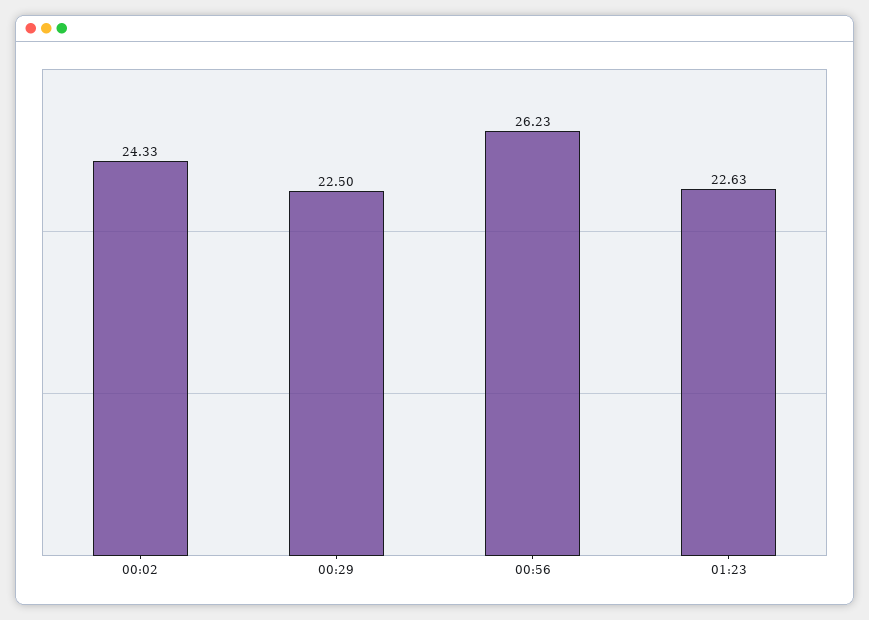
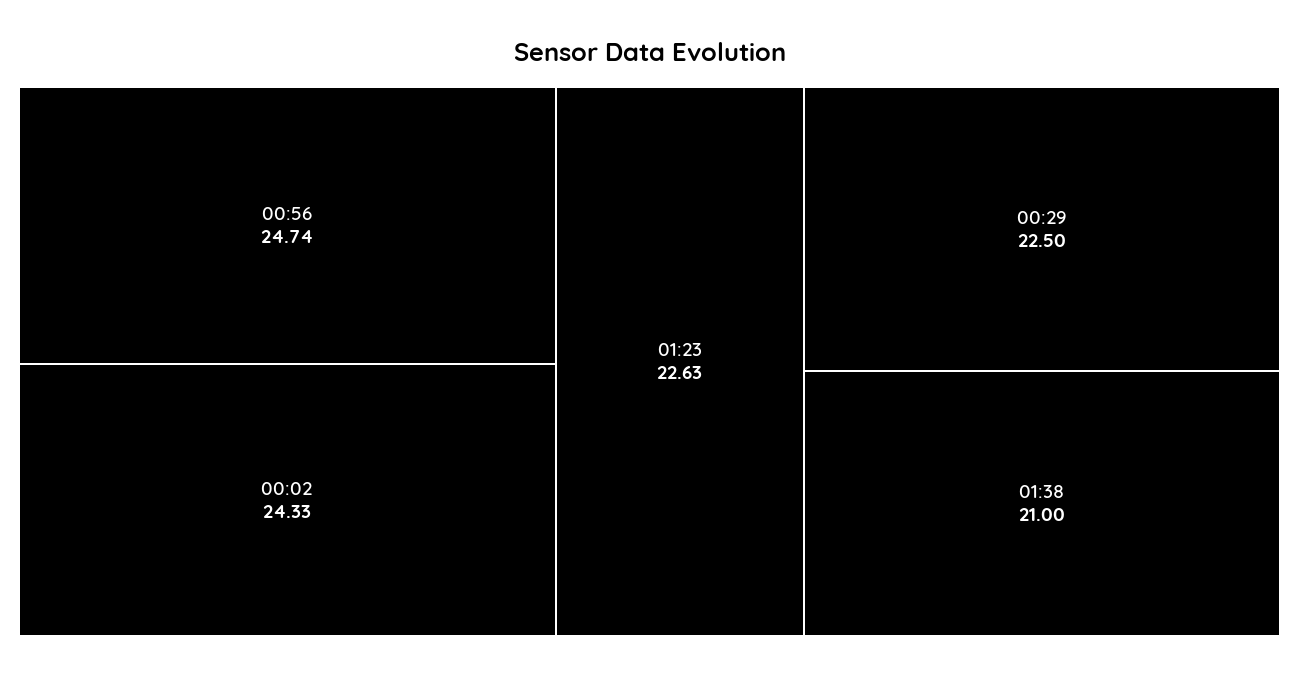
00:56: 26.23 -> 24.74
01:38: none -> 21

